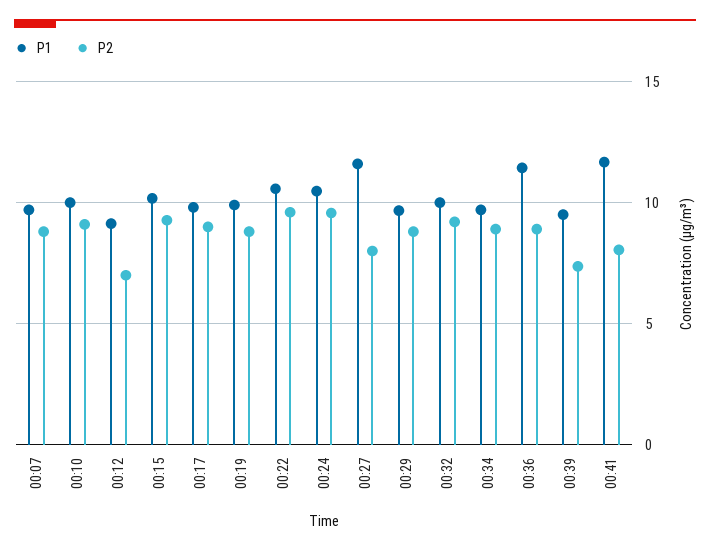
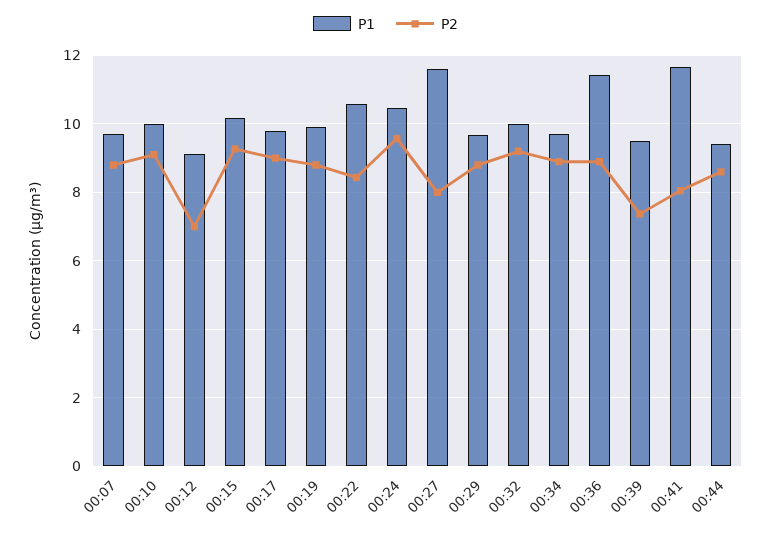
P2, 00:22: 9.5 -> 8.4
P1, 00:44: none -> 9.4
P2, 00:44: none -> 8.6

